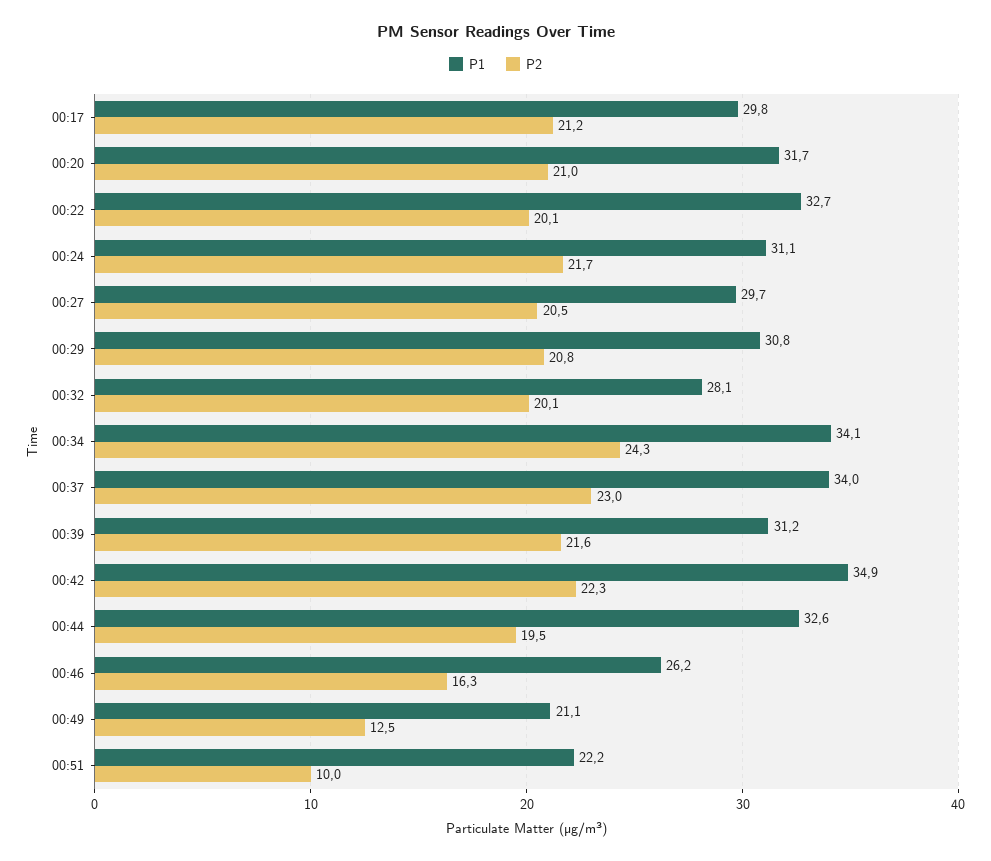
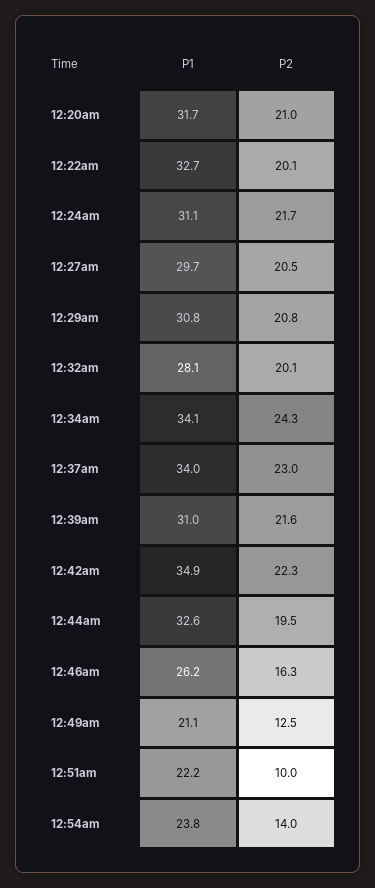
P1, 00:17: 29.8 -> none
P2, 00:17: 21.2 -> none
P1, 00:39: 31.2 -> 31
P1, 12:54am: none -> 23.8
P2, 12:54am: none -> 14

